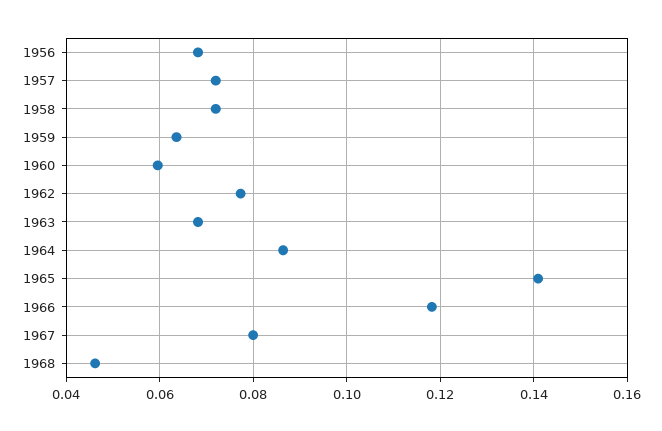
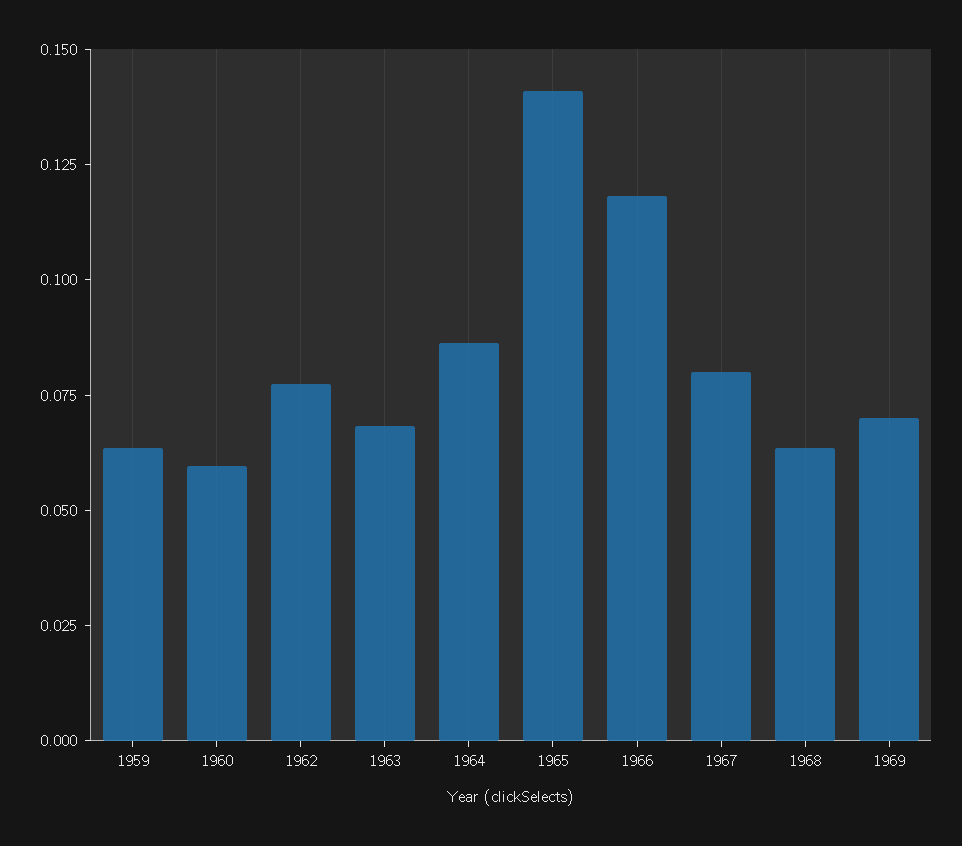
1956: 0.068 -> none
1957: 0.072 -> none
1958: 0.072 -> none
1968: 0.046 -> 0.065
1969: none -> 0.07

